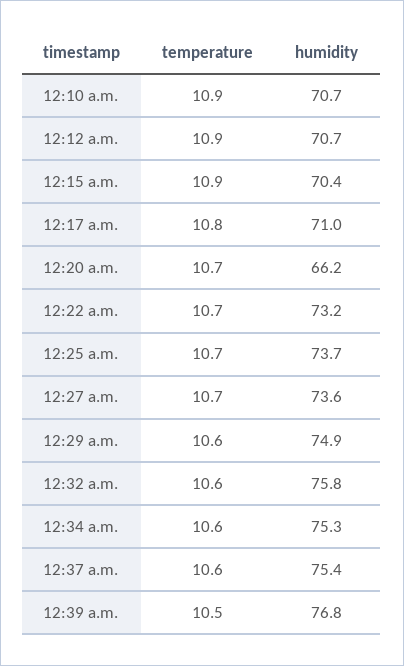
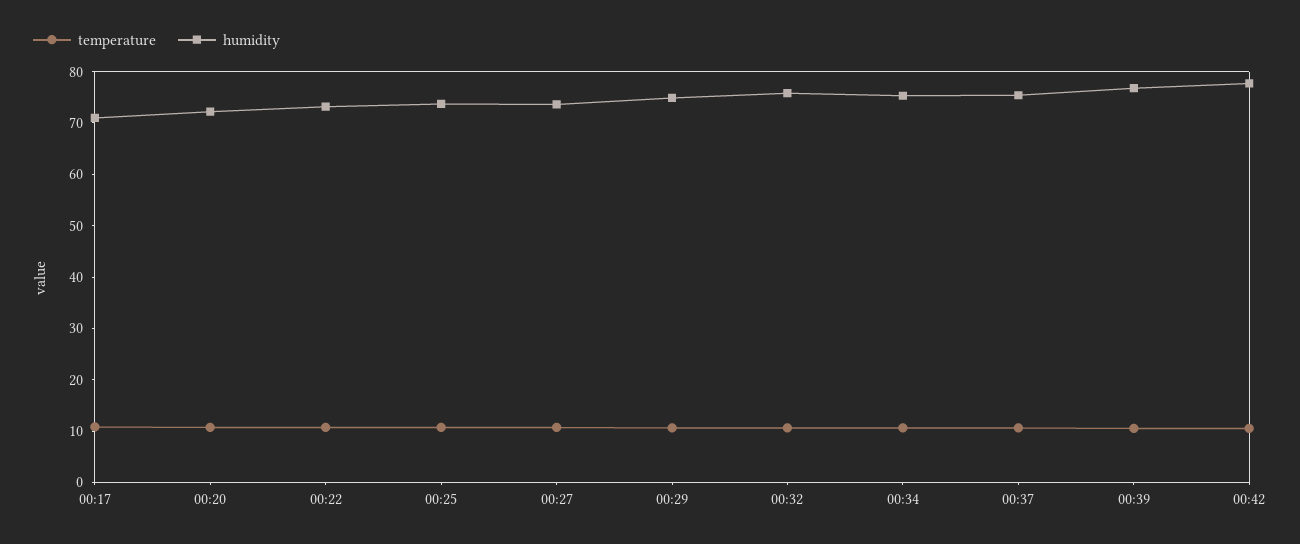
temperature, 12:10 a.m.: 10.9 -> none
humidity, 12:10 a.m.: 70.7 -> none
temperature, 12:12 a.m.: 10.9 -> none
humidity, 12:12 a.m.: 70.7 -> none
temperature, 12:15 a.m.: 10.9 -> none
humidity, 12:15 a.m.: 70.4 -> none
humidity, 12:20 a.m.: 66.2 -> 72
temperature, 00:42: none -> 10
humidity, 00:42: none -> 78

